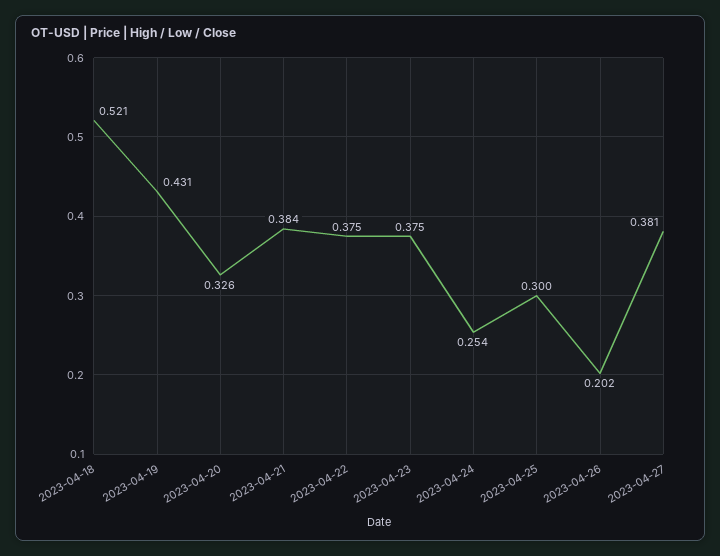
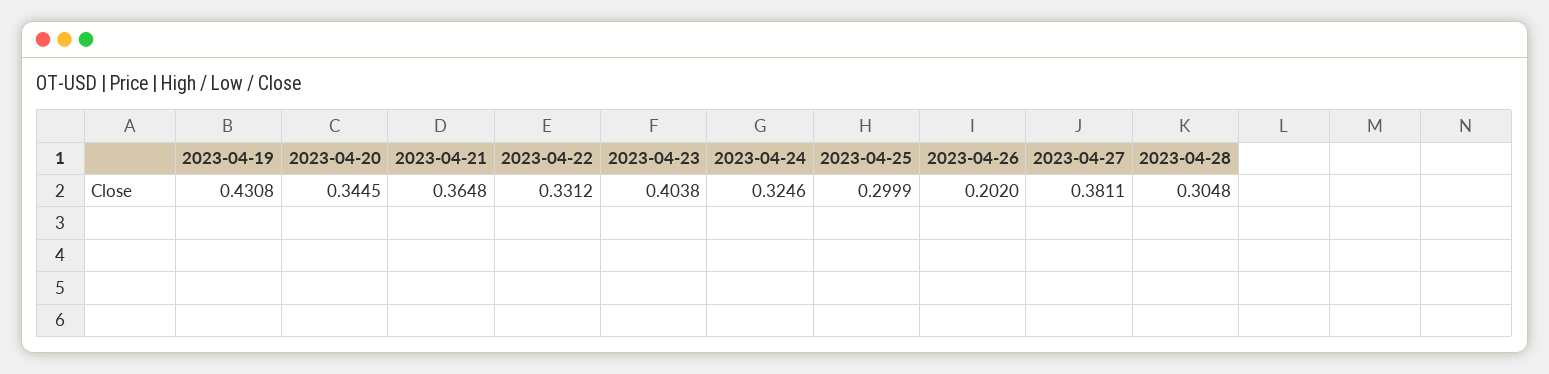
2023-04-18: 0.521 -> none
2023-04-20: 0.326 -> 0.3445
2023-04-21: 0.384 -> 0.3648
2023-04-22: 0.375 -> 0.3312
2023-04-23: 0.375 -> 0.4038
2023-04-24: 0.254 -> 0.3246
2023-04-28: none -> 0.3048

